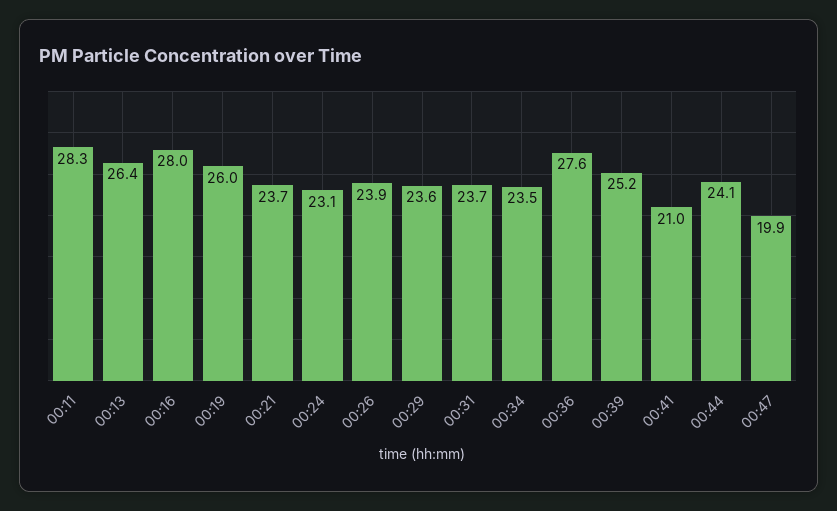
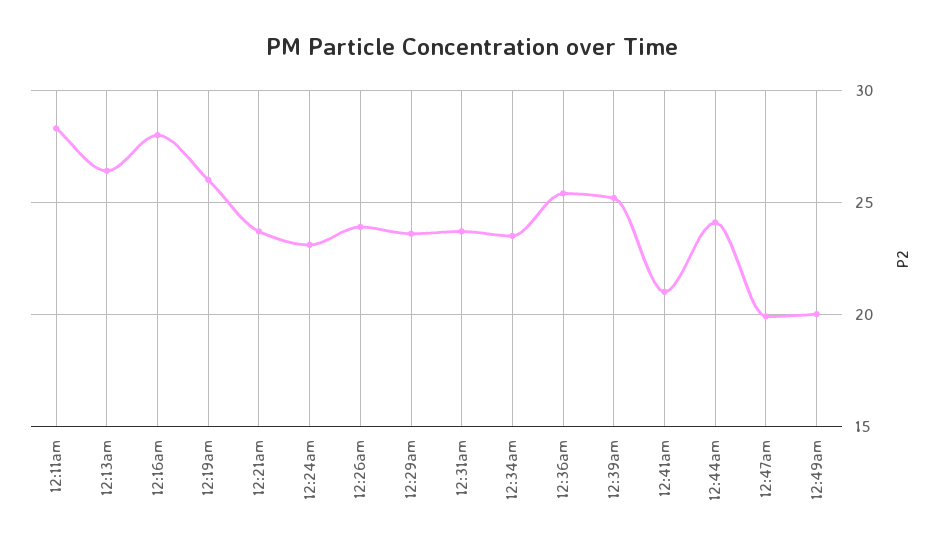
00:36: 27.6 -> 25.5
12:49am: none -> 20

